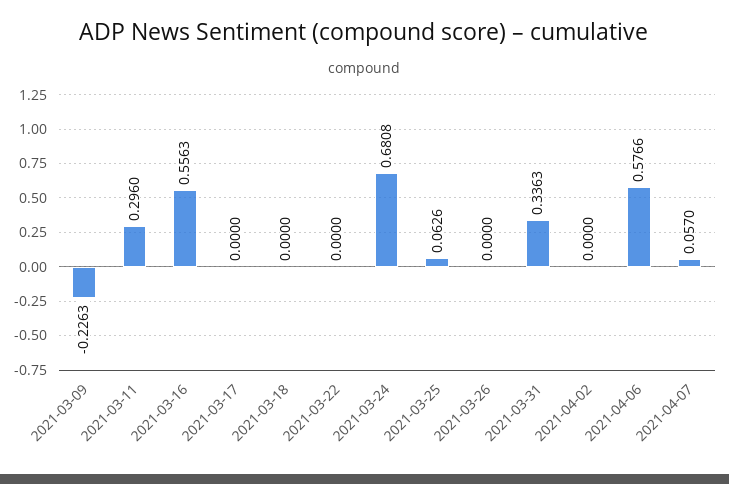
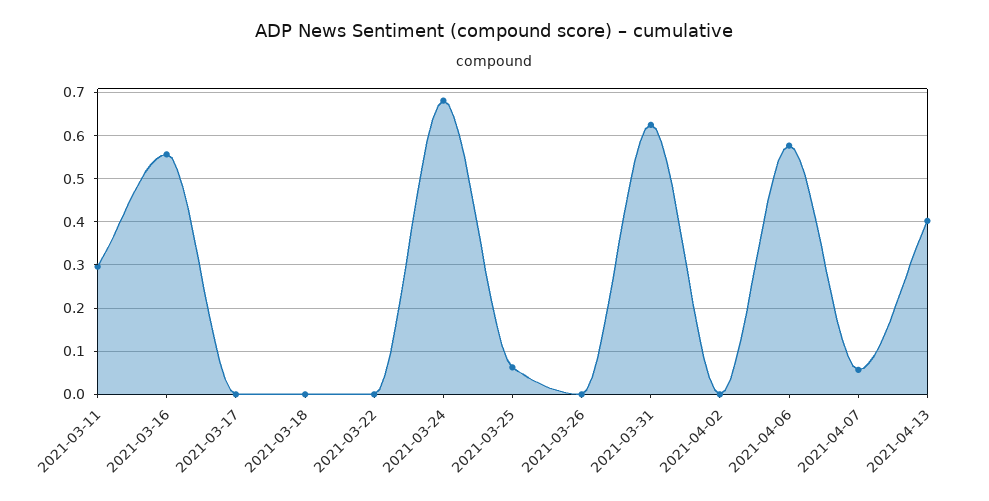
2021-03-09: -0.2263 -> none
2021-03-31: 0.3363 -> 0.62
2021-04-13: none -> 0.4

